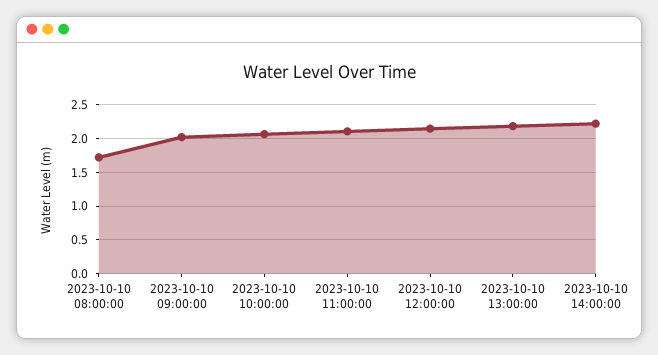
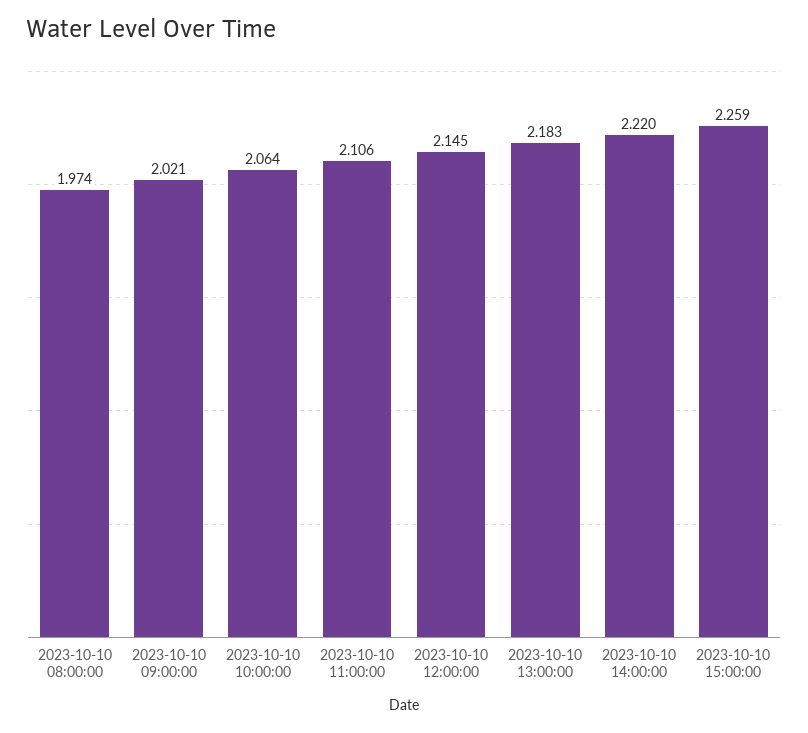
2023-10-10 08:00:00: 1.7 -> 1.974
2023-10-10 15:00:00: none -> 2.259

